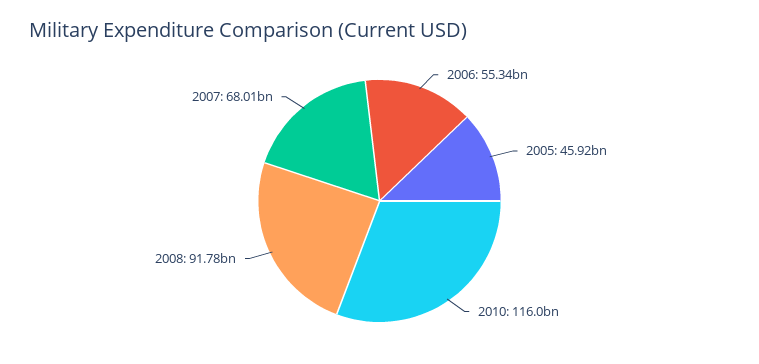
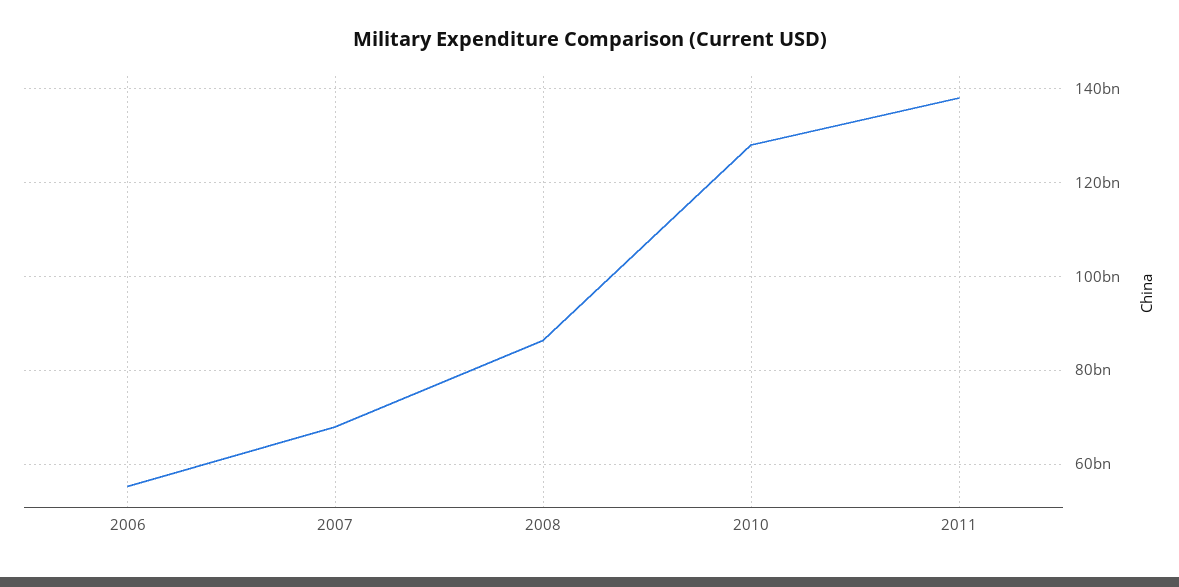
2005: 45920000000 -> none
2010: 116000000000 -> 128000000000
2008: 91780000000 -> 86000000000
2011: none -> 138000000000

